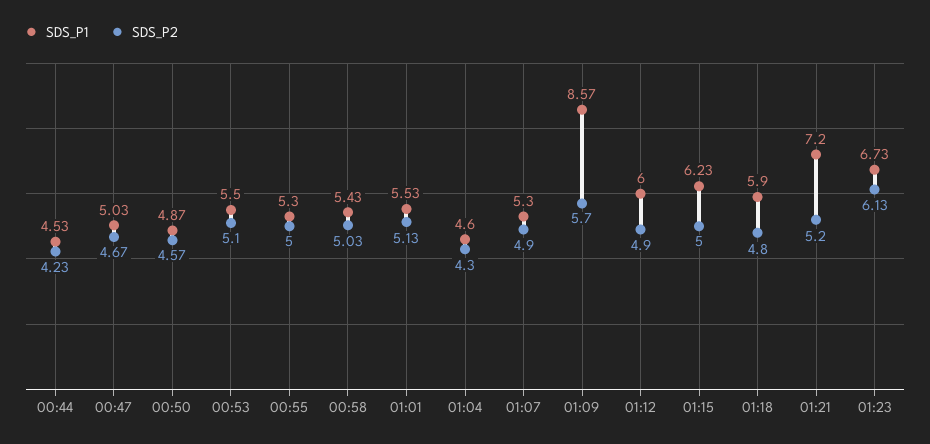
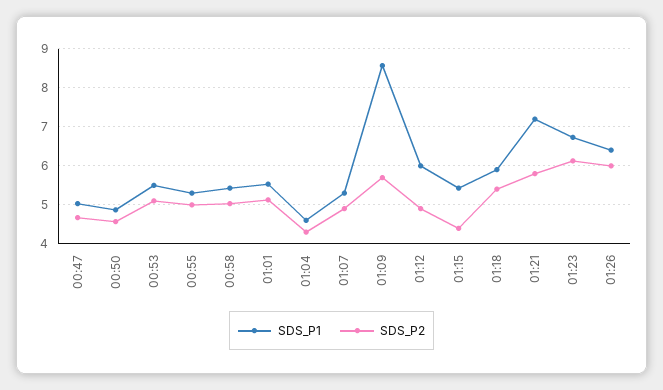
SDS_P1, 00:44: 4.53 -> none
SDS_P2, 00:44: 4.23 -> none
SDS_P1, 01:15: 6.23 -> 5.4
SDS_P2, 01:15: 5 -> 4.4
SDS_P2, 01:18: 4.8 -> 5.4
SDS_P2, 01:21: 5.2 -> 5.8
SDS_P1, 01:26: none -> 6.4
SDS_P2, 01:26: none -> 6

